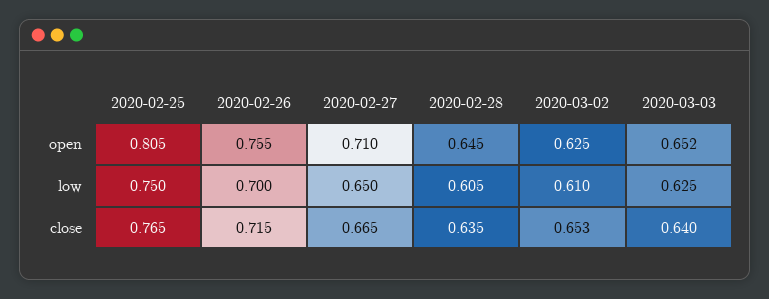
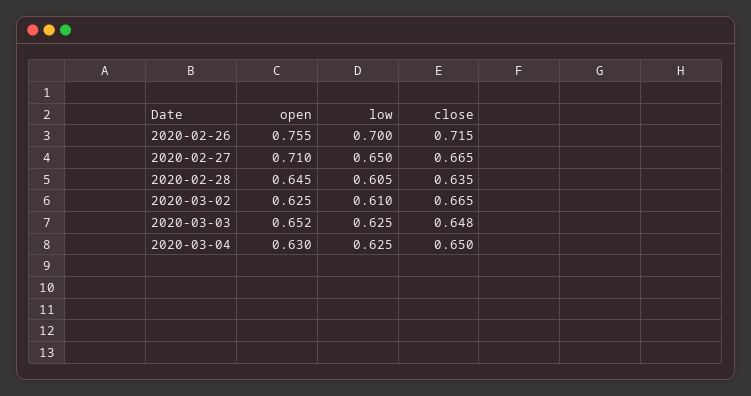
2020-02-25, open: 0.805 -> none
2020-02-25, low: 0.75 -> none
2020-02-25, close: 0.765 -> none
2020-03-02, close: 0.653 -> 0.665
2020-03-03, close: 0.64 -> 0.648
2020-03-04, open: none -> 0.63
2020-03-04, low: none -> 0.625
2020-03-04, close: none -> 0.65

